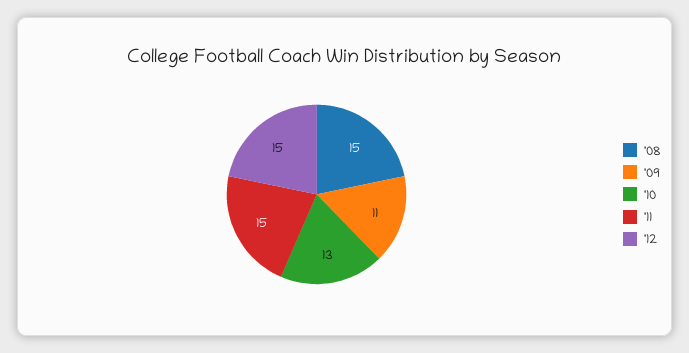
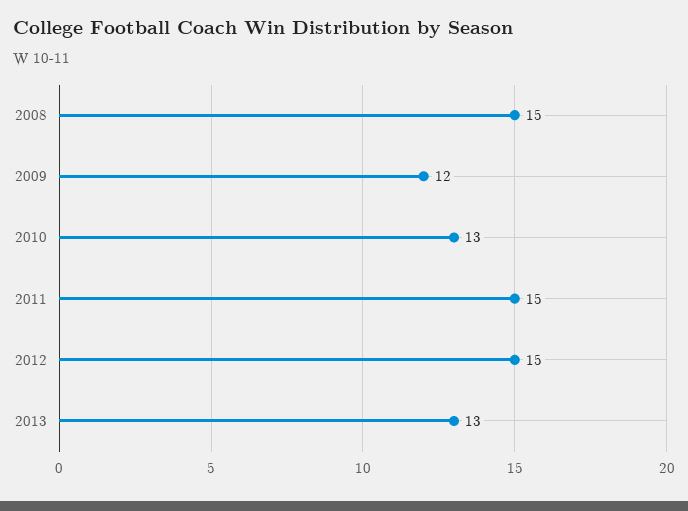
'09: 11 -> 12
2013: none -> 13

